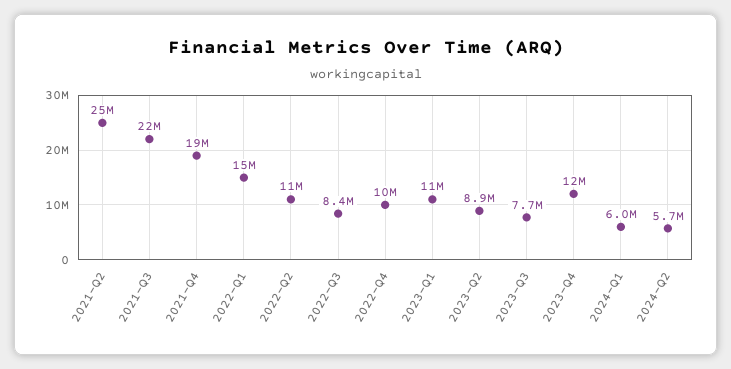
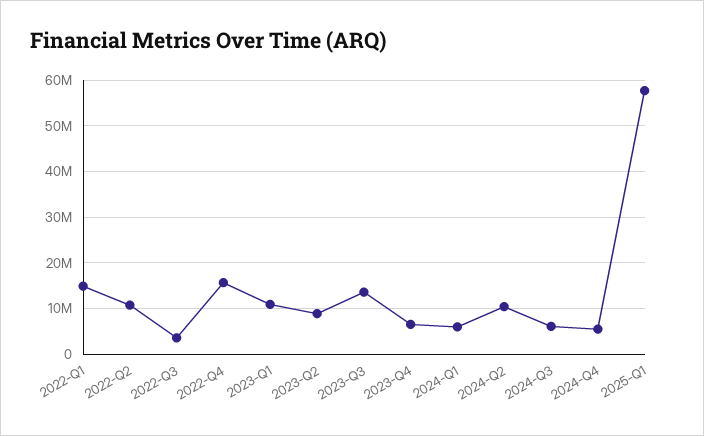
2021-Q2: 25000000 -> none
2021-Q3: 22000000 -> none
2021-Q4: 19000000 -> none
2022-Q3: 8400000 -> 4000000
2022-Q4: 10000000 -> 16000000
2023-Q3: 7700000 -> 14000000
2023-Q4: 12000000 -> 6000000
2024-Q2: 5700000 -> 10000000
2024-Q3: none -> 6000000
2024-Q4: none -> 6000000
2025-Q1: none -> 58000000

